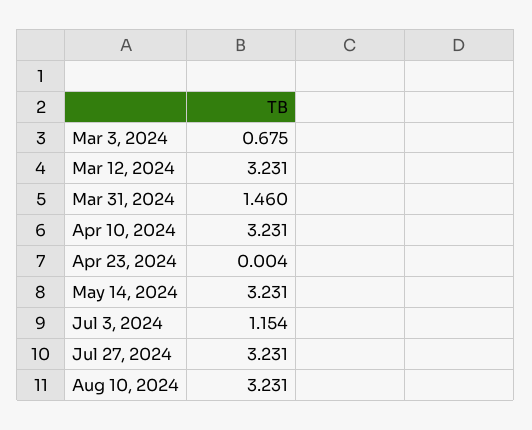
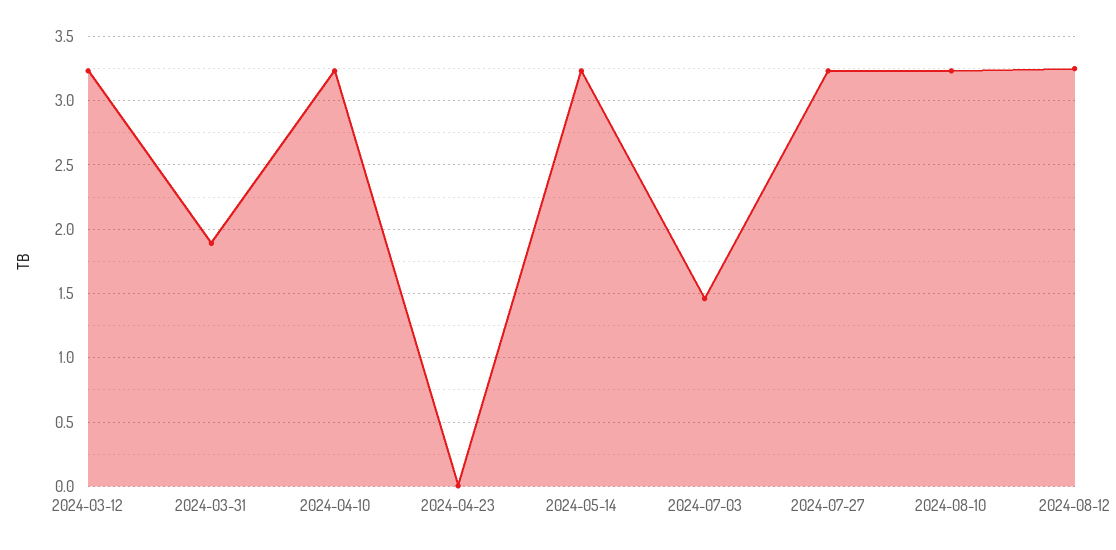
Mar 3, 2024: 0.675 -> none
Mar 31, 2024: 1.46 -> 1.9
Jul 3, 2024: 1.154 -> 1.45
2024-08-12: none -> 3.25

